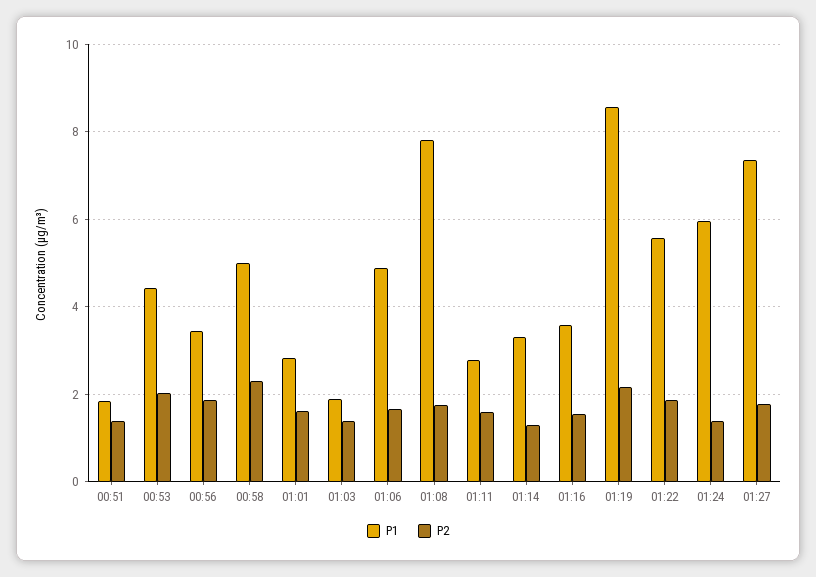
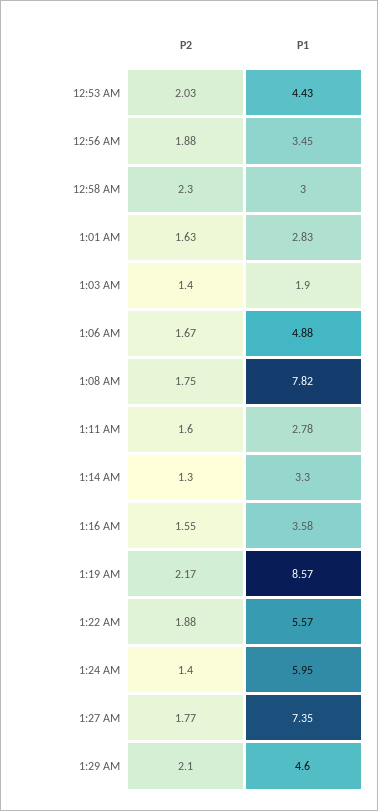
P1, 00:51: 1.8 -> none
P2, 00:51: 1.4 -> none
P1, 00:58: 5 -> 3
P2, 1:29 AM: none -> 2.1
P1, 1:29 AM: none -> 4.6

